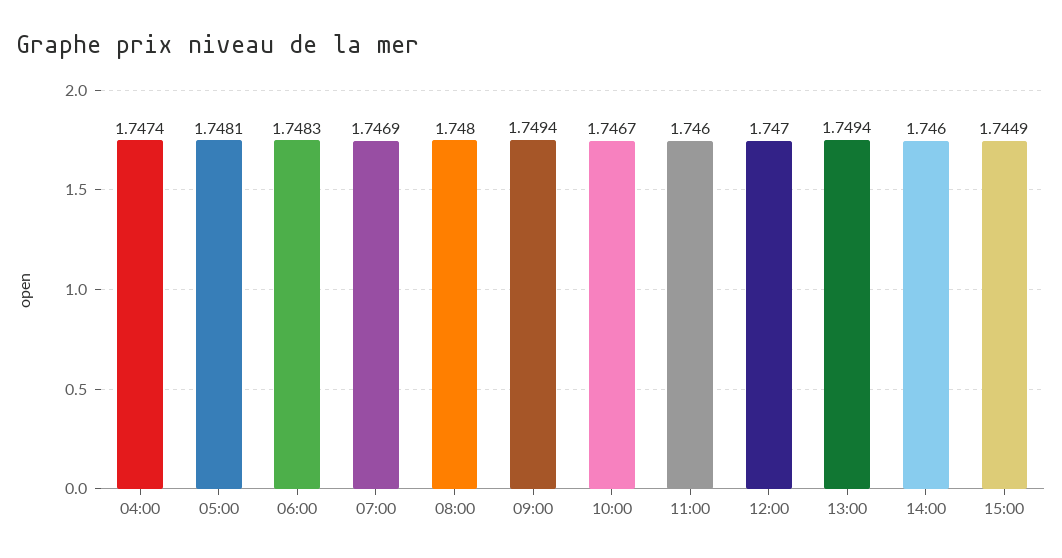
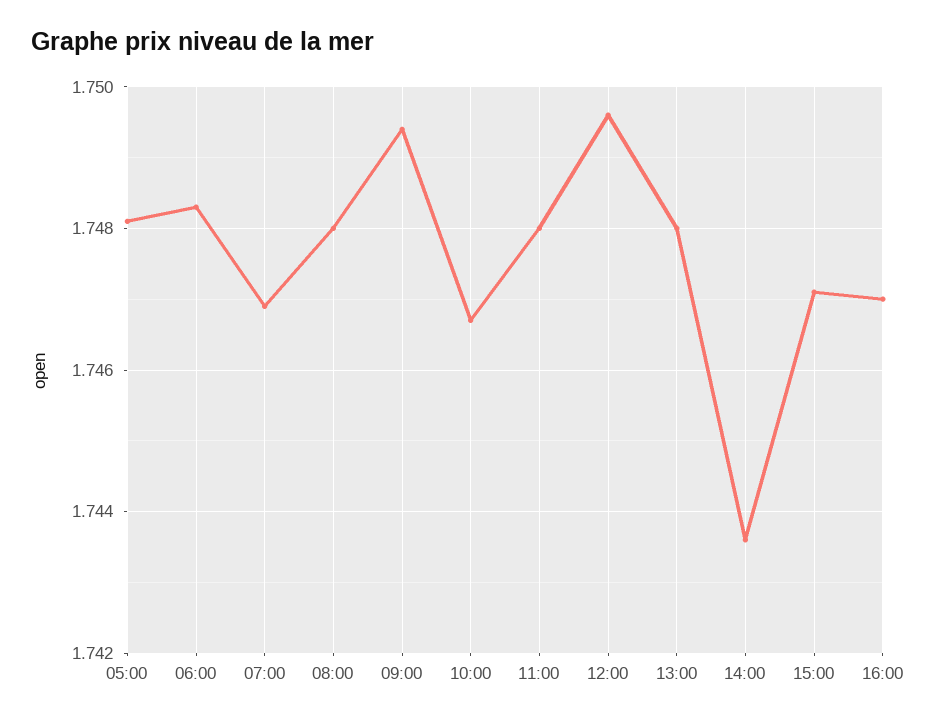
04:00: 1.7474 -> none
11:00: 1.746 -> 1.748
12:00: 1.747 -> 1.7495
13:00: 1.7494 -> 1.748
14:00: 1.746 -> 1.7435
15:00: 1.7449 -> 1.747
16:00: none -> 1.747

